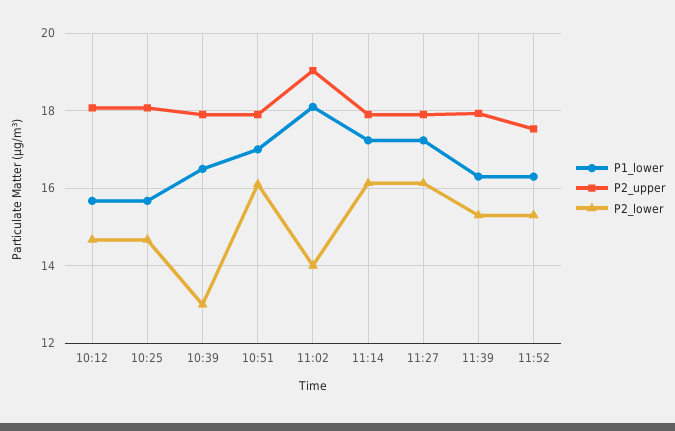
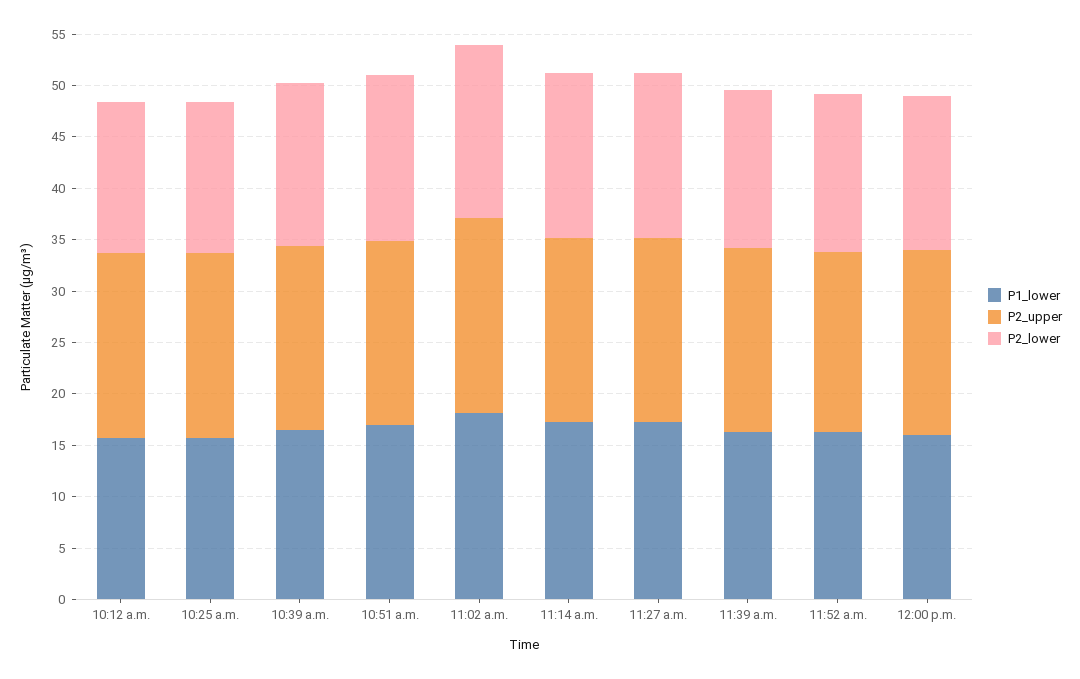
P2_lower, 10:39: 13 -> 16
P2_lower, 11:02: 14 -> 17
P1_lower, 12:00 p.m.: none -> 16
P2_upper, 12:00 p.m.: none -> 18
P2_lower, 12:00 p.m.: none -> 15

